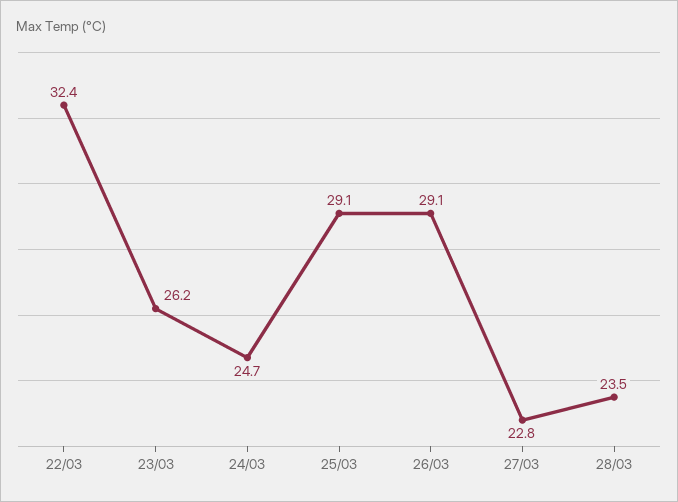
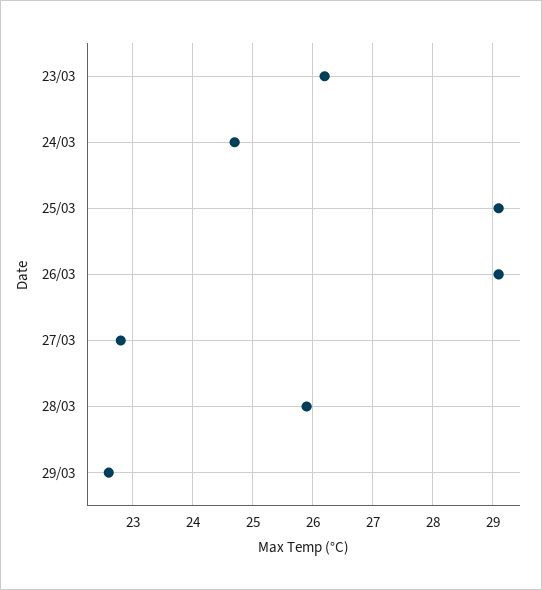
22/03: 32.4 -> none
28/03: 23.5 -> 26
29/03: none -> 22.5

